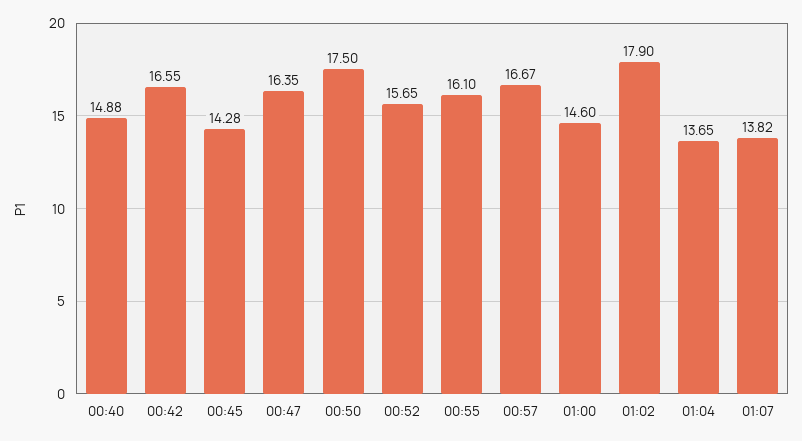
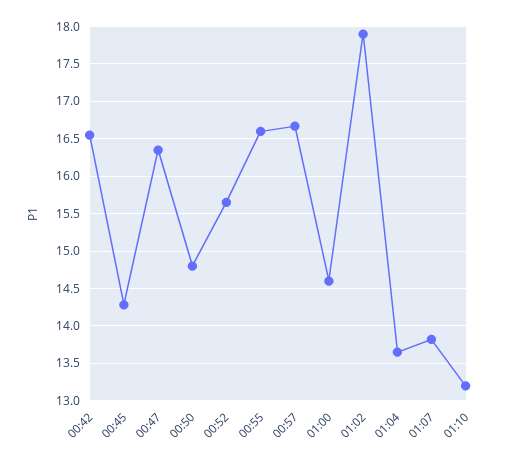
00:40: 14.88 -> none
00:50: 17.5 -> 14.8
00:55: 16.1 -> 16.6
01:10: none -> 13.2

